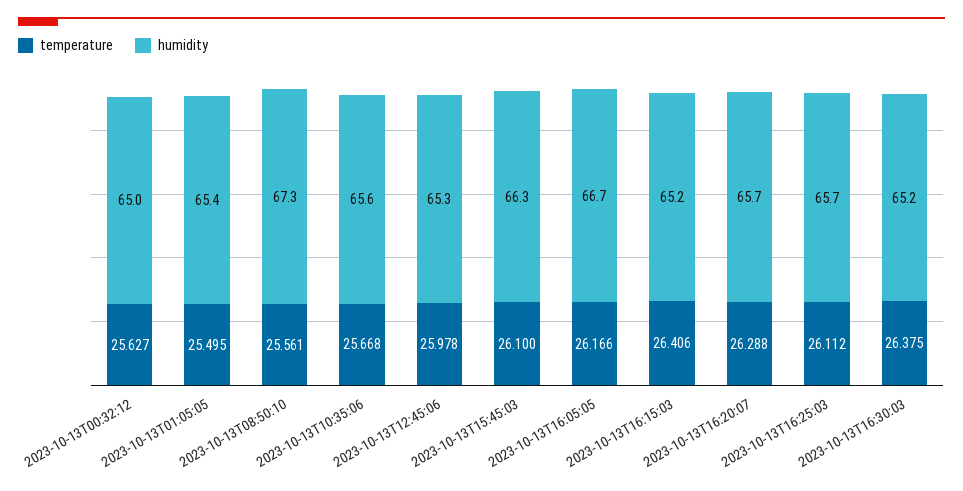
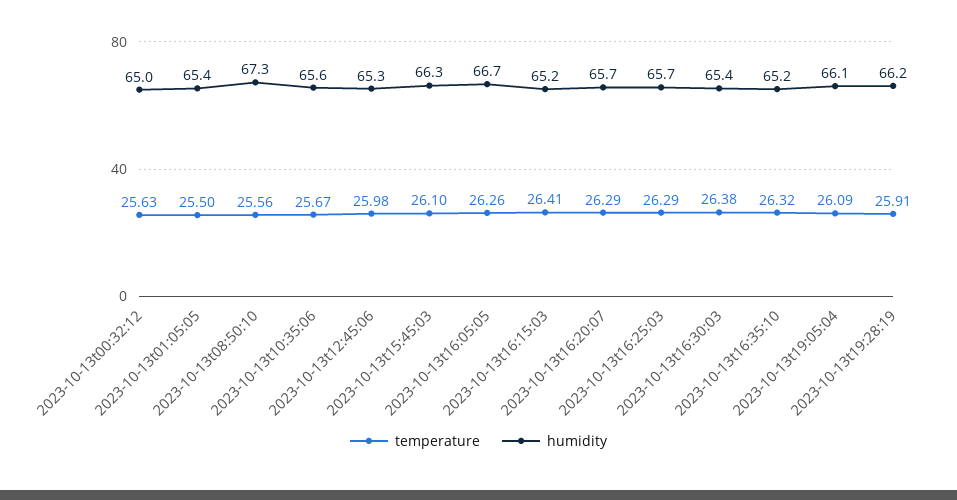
temperature, 2023-10-13T16:05:05: 26.166 -> 26.26
temperature, 2023-10-13T16:25:03: 26.112 -> 26.29
humidity, 2023-10-13T16:30:03: 65.2 -> 65.4
temperature, 2023-10-13t16:35:10: none -> 26.32
humidity, 2023-10-13t16:35:10: none -> 65.2
temperature, 2023-10-13t19:05:04: none -> 26.09
humidity, 2023-10-13t19:05:04: none -> 66.1
temperature, 2023-10-13t19:28:19: none -> 25.91
humidity, 2023-10-13t19:28:19: none -> 66.2

